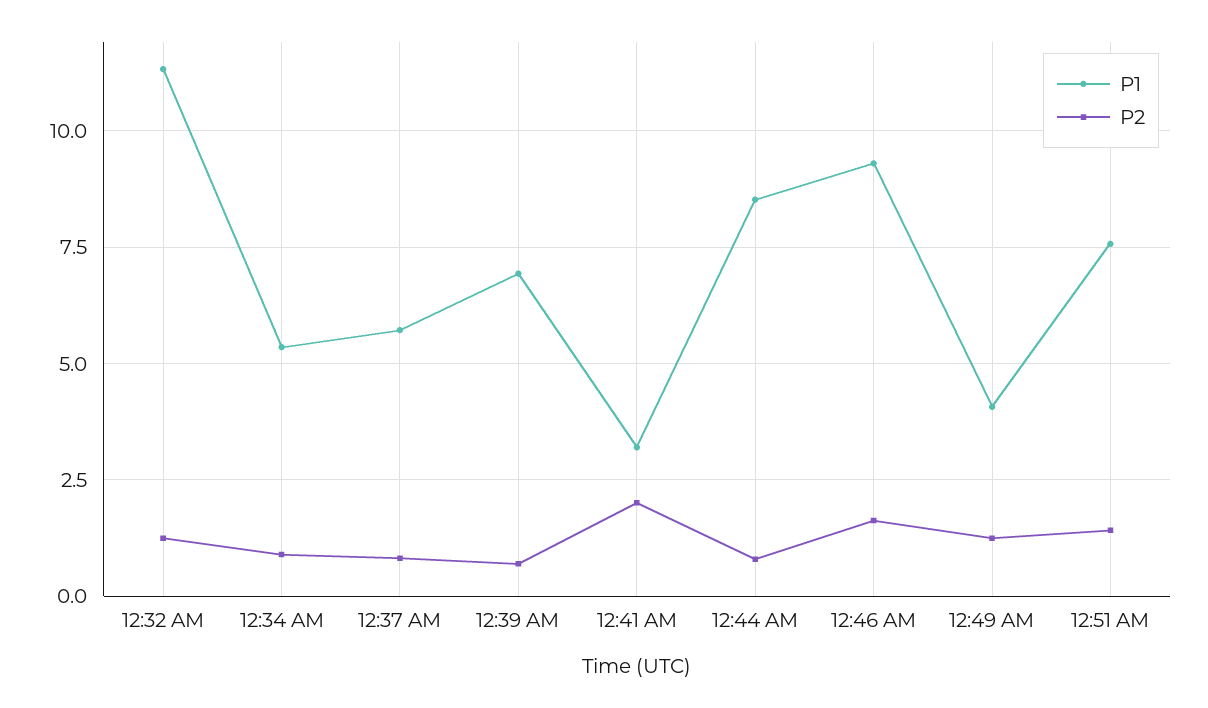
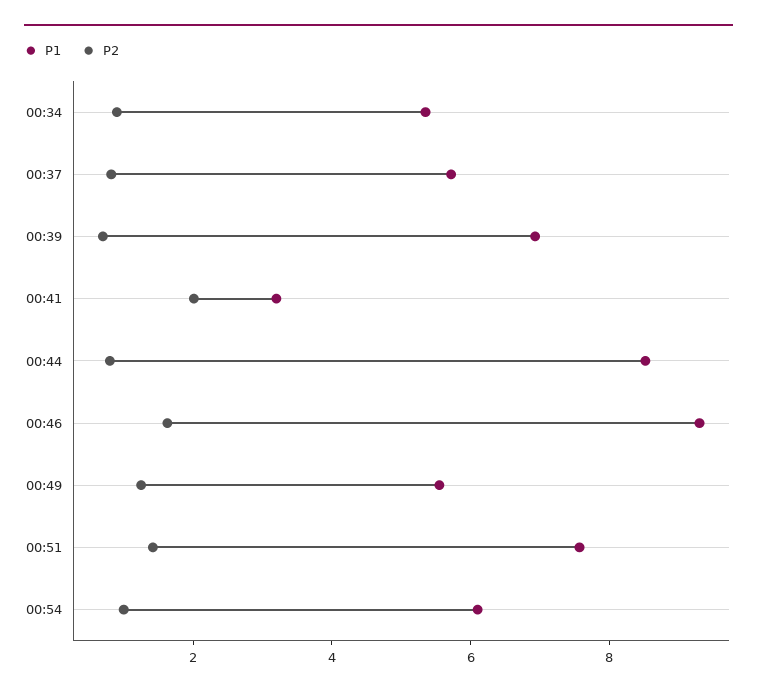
P1, 12:32 AM: 11.25 -> none
P2, 12:32 AM: 1.25 -> none
P1, 12:49 AM: 4 -> 5.5
P1, 00:54: none -> 6
P2, 00:54: none -> 1

